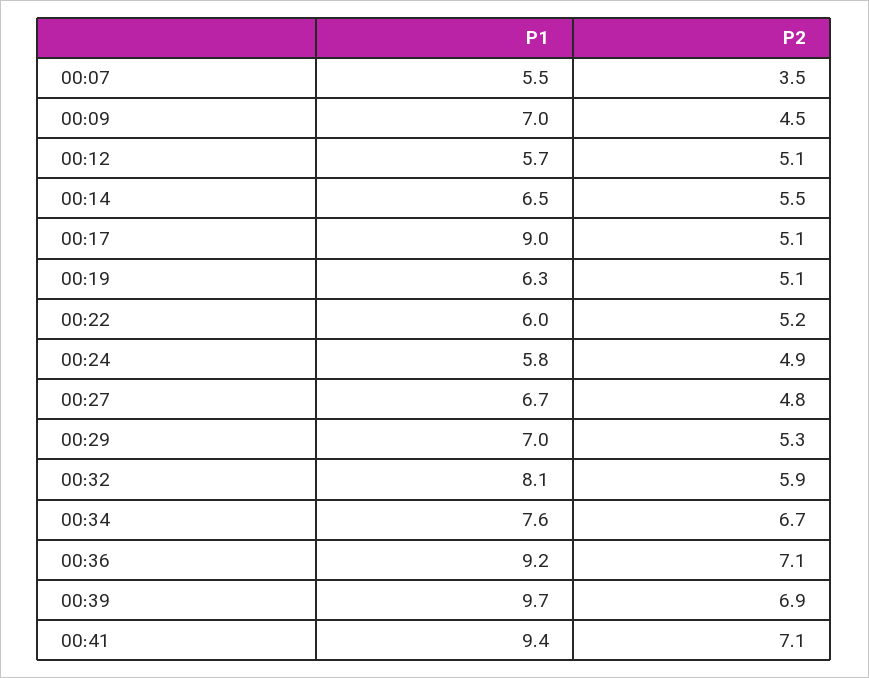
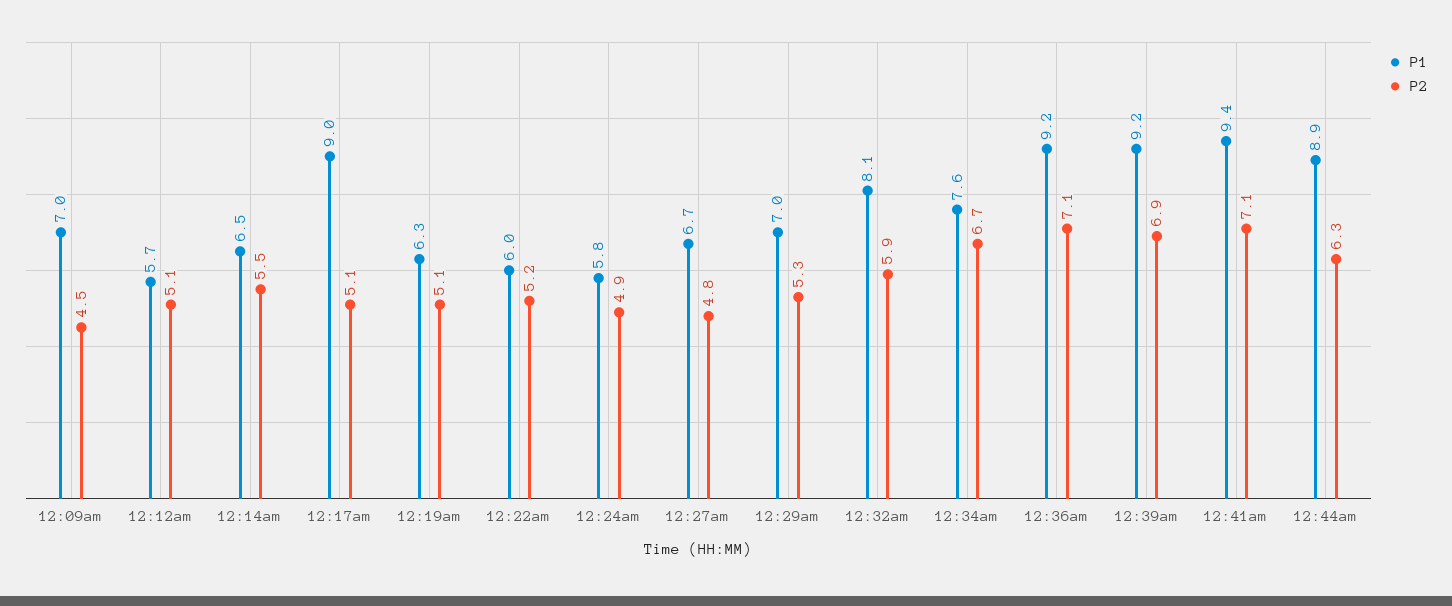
P1, 00:07: 5.5 -> none
P2, 00:07: 3.5 -> none
P1, 00:39: 9.7 -> 9.2
P1, 12:44am: none -> 8.9
P2, 12:44am: none -> 6.3

